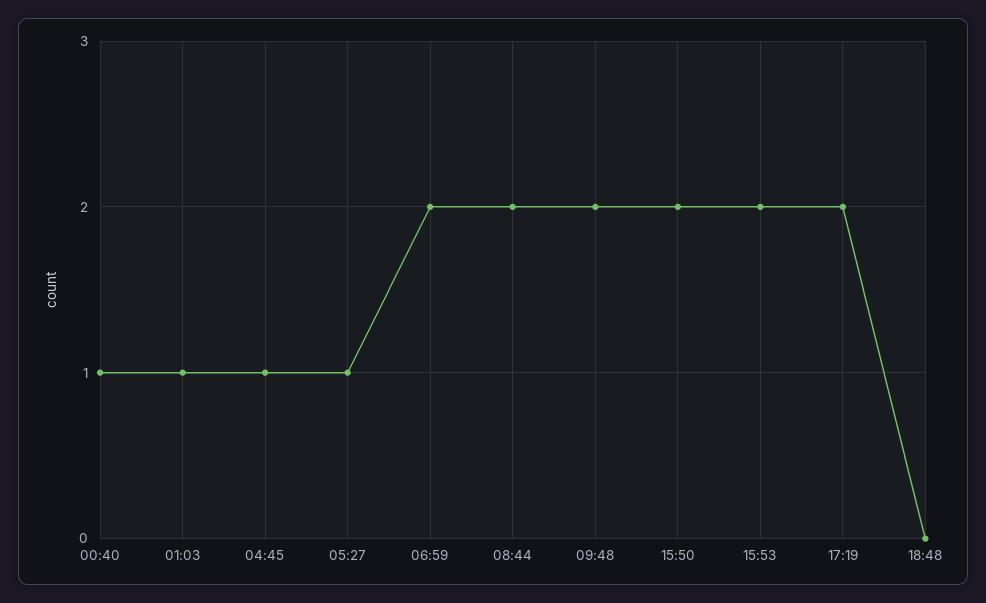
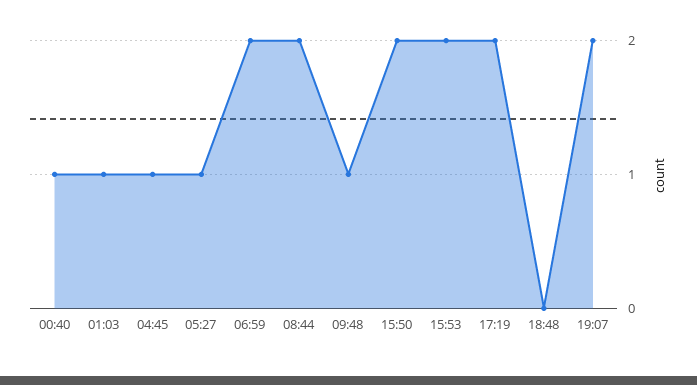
09:48: 2 -> 1
19:07: none -> 2

